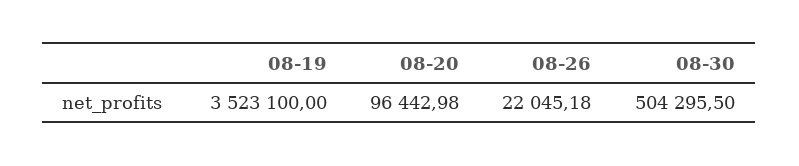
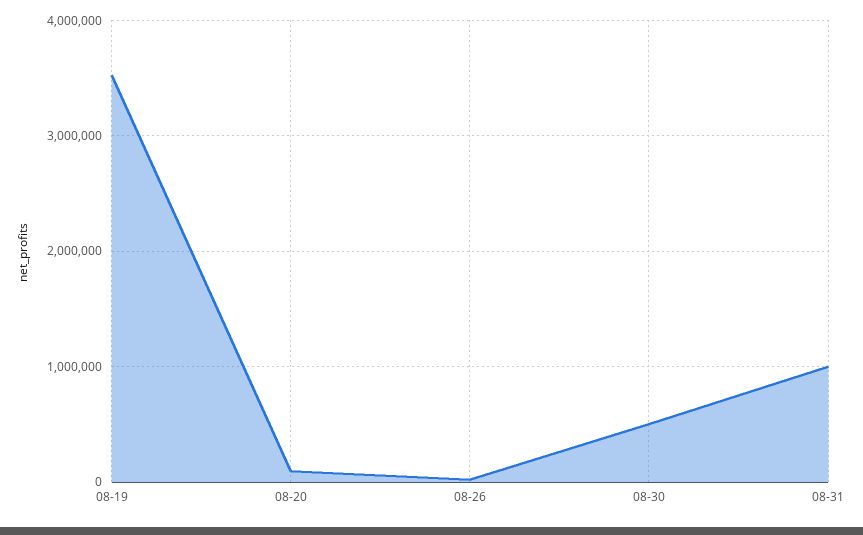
08-31: none -> 1000000

